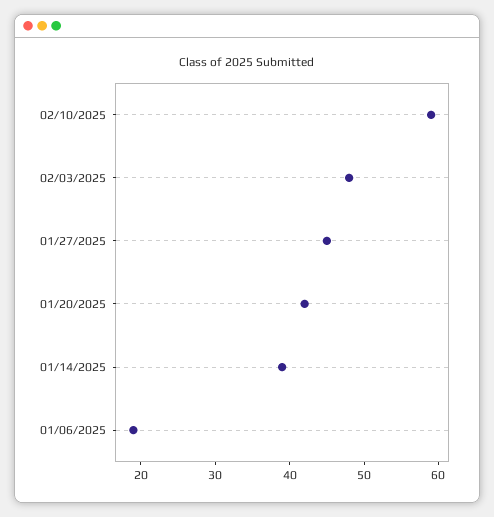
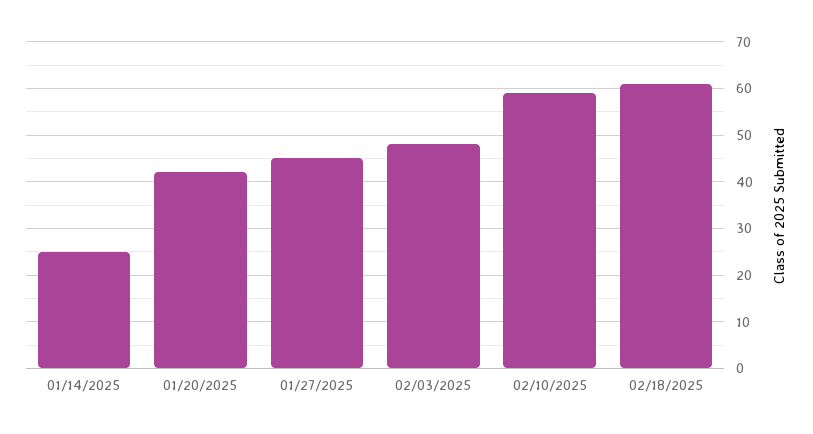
01/14/2025: 40 -> 25
01/06/2025: 20 -> none
02/18/2025: none -> 60

